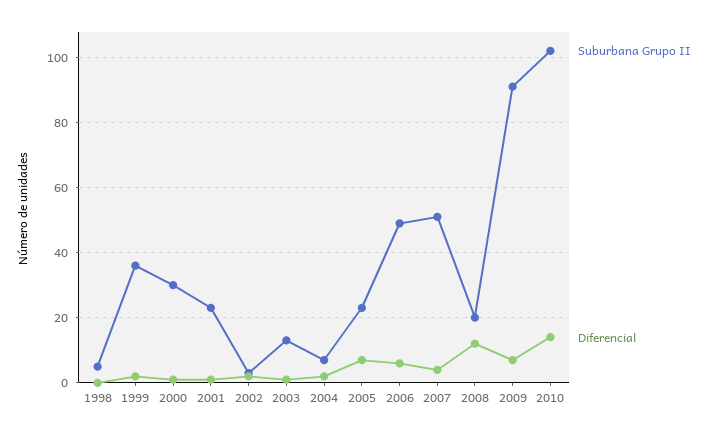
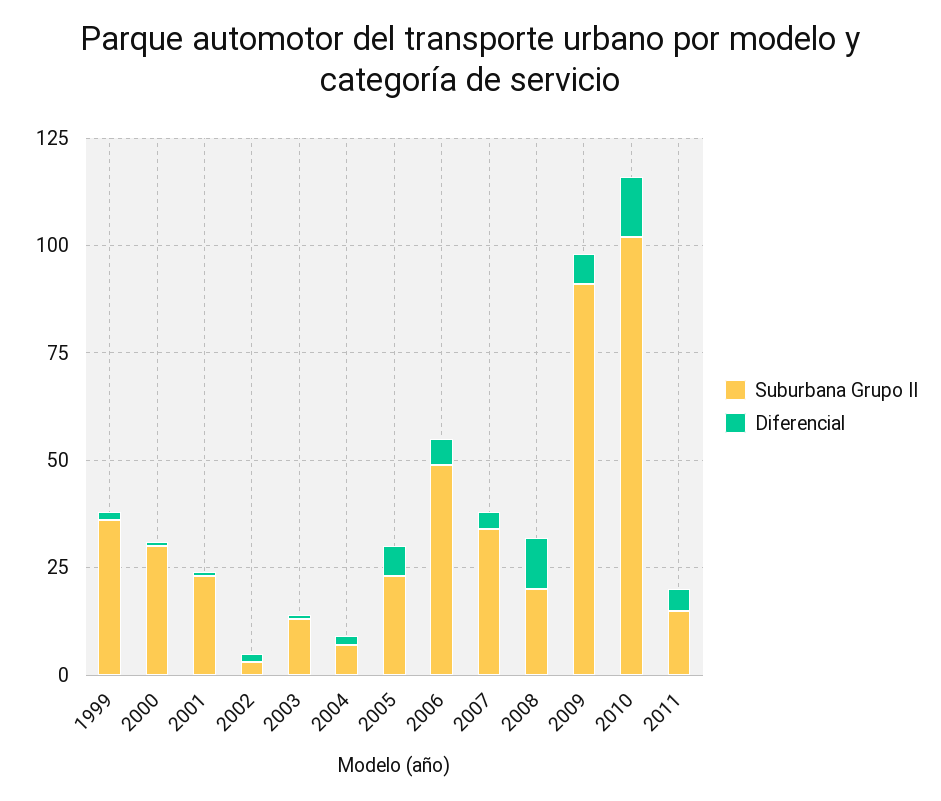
Suburbana Grupo II, 1998: 5 -> none
Diferencial, 1998: 0 -> none
Suburbana Grupo II, 2007: 50 -> 35
Suburbana Grupo II, 2011: none -> 15
Diferencial, 2011: none -> 5

